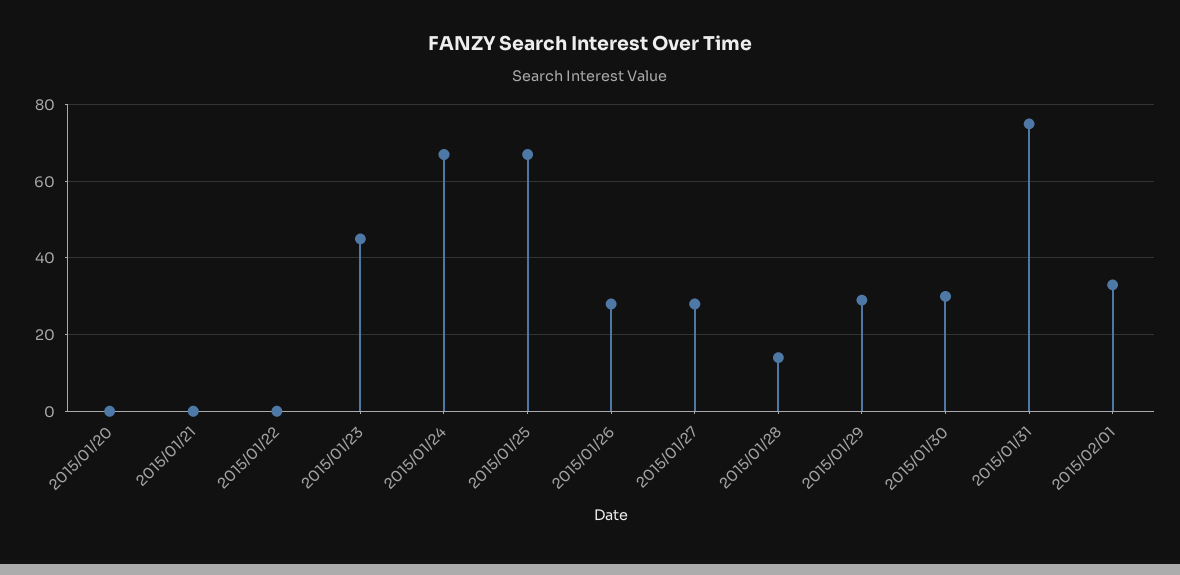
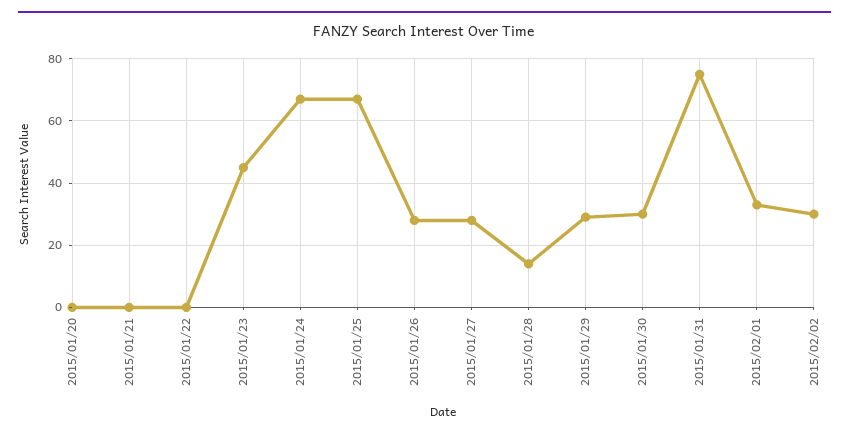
2015/02/02: none -> 30

